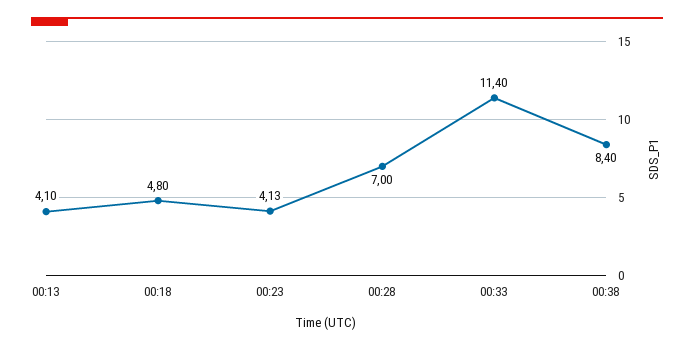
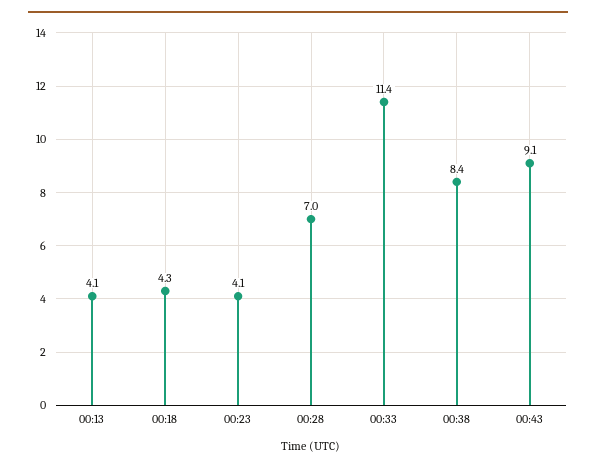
00:18: 4.8 -> 4.3
00:43: none -> 9.1

